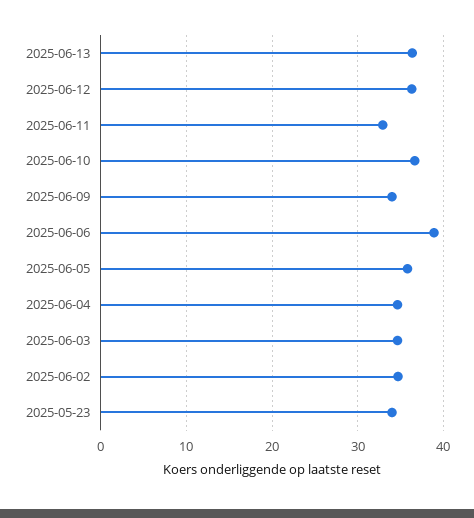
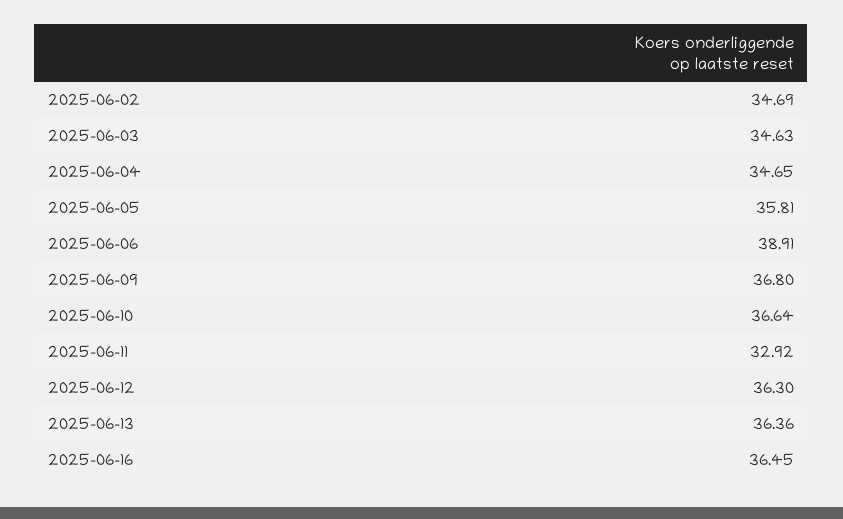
2025-06-09: 34 -> 36.8
2025-05-23: 34 -> none
2025-06-16: none -> 36.45

